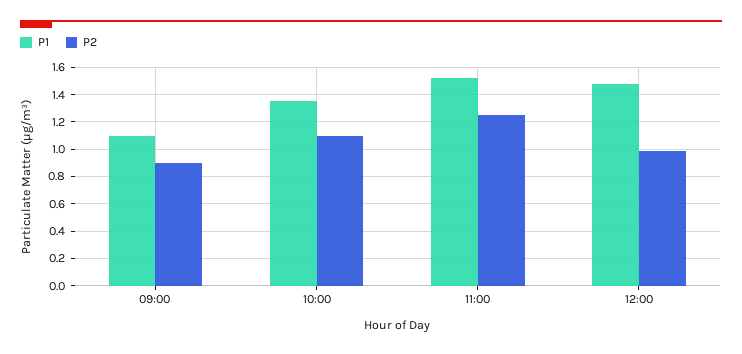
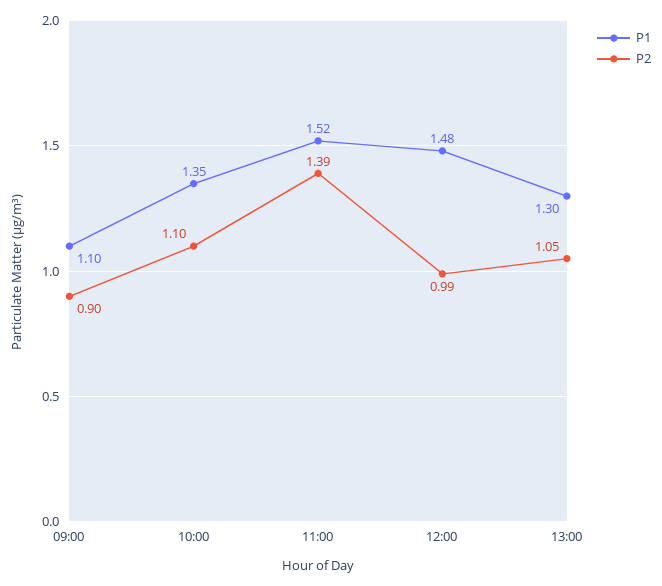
P2, 11:00: 1.25 -> 1.39
P1, 13:00: none -> 1.3
P2, 13:00: none -> 1.05

